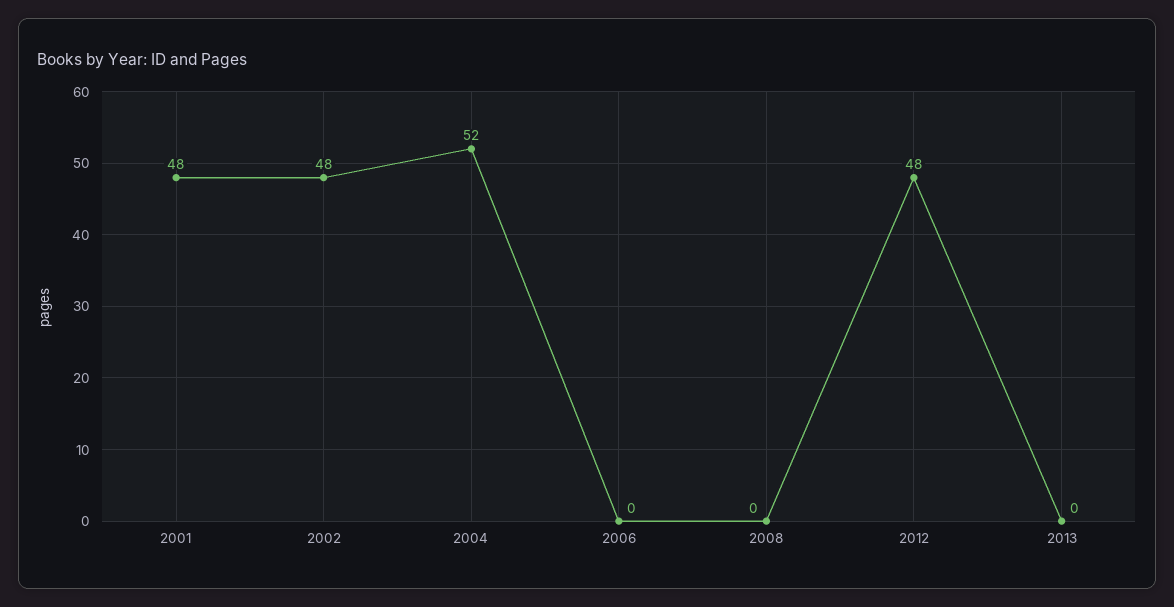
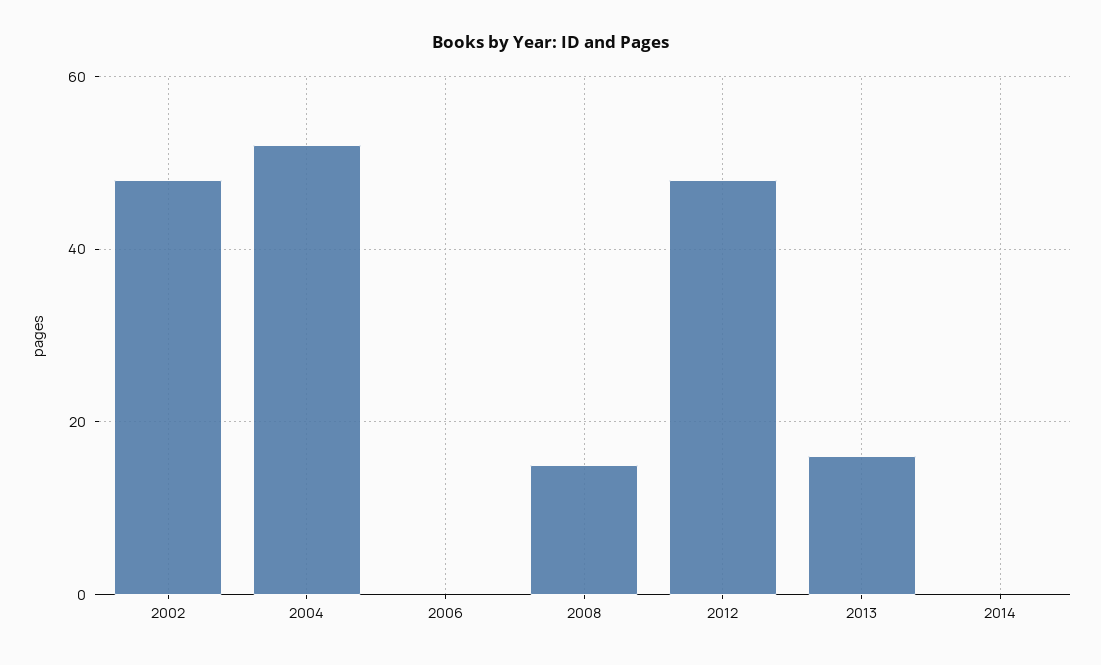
2001: 48 -> none
2008: 0 -> 15
2013: 0 -> 15
2014: none -> 0

